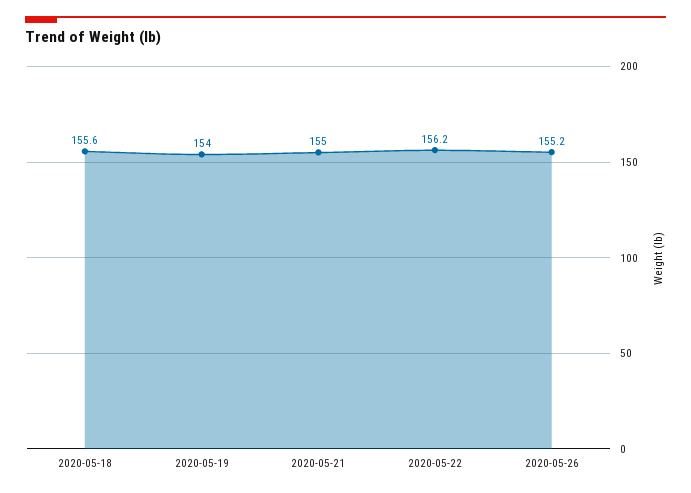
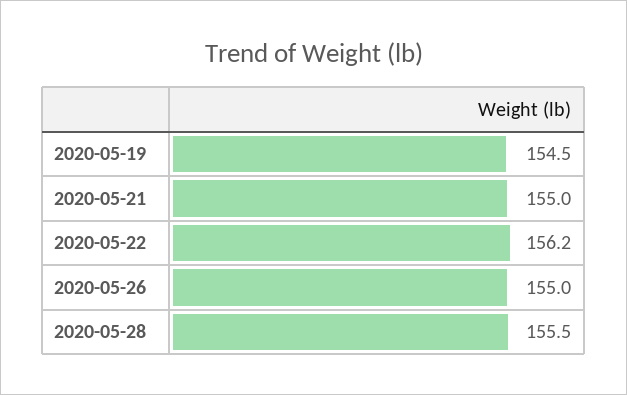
2020-05-18: 155.6 -> none
2020-05-19: 154 -> 154.5
2020-05-26: 155.2 -> 155
2020-05-28: none -> 155.5

